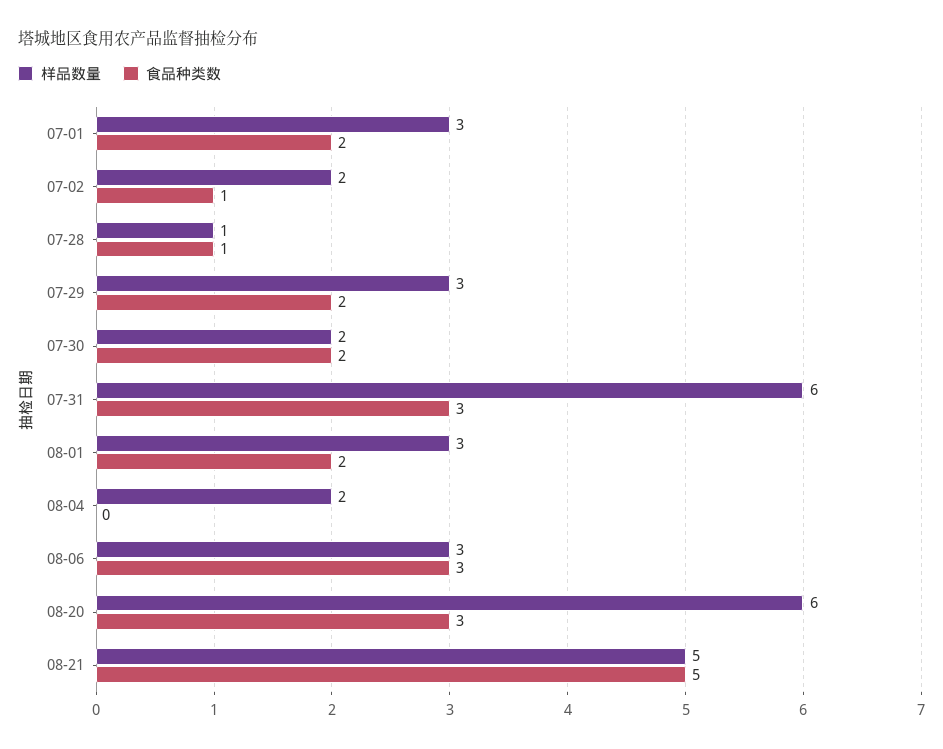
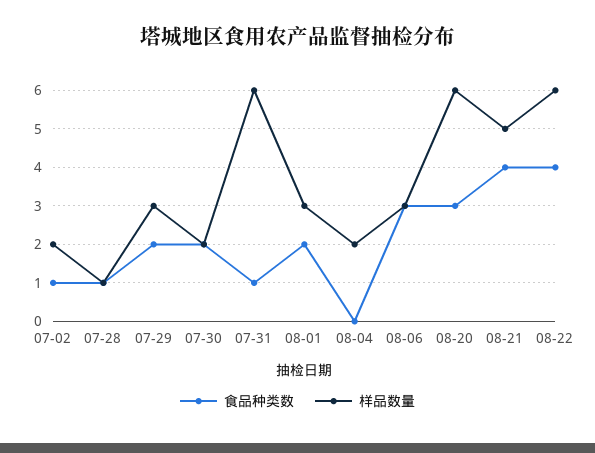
样品数量, 07-01: 3 -> none
食品种类数, 07-01: 2 -> none
食品种类数, 07-31: 3 -> 1
食品种类数, 08-21: 5 -> 4
食品种类数, 08-22: none -> 4
样品数量, 08-22: none -> 6

